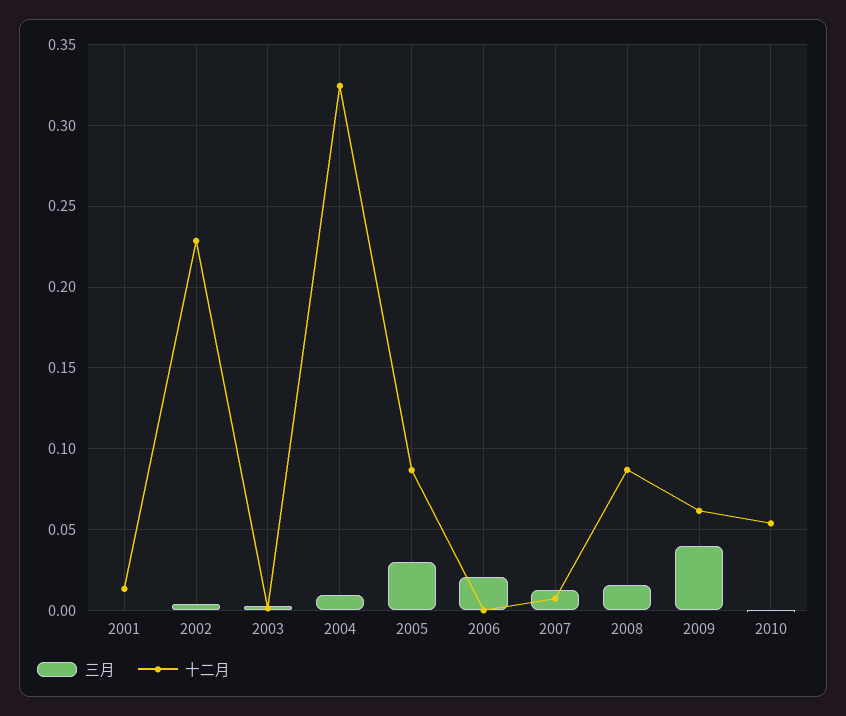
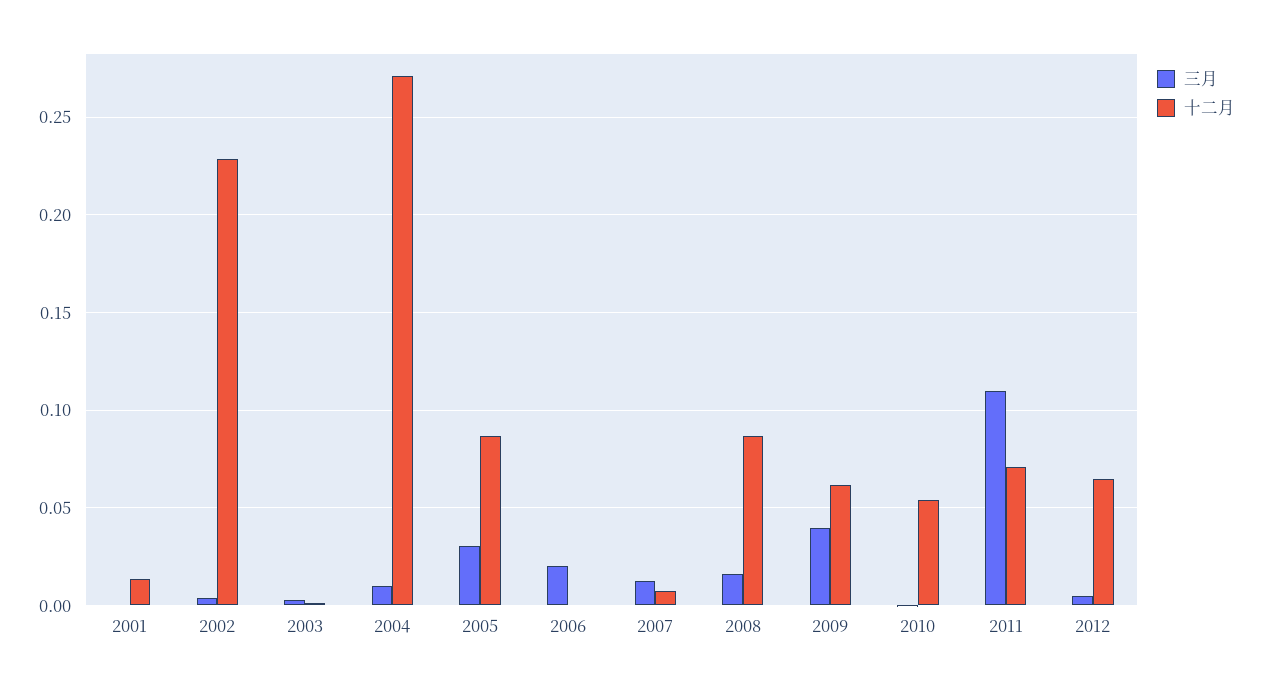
十二月, 2004: 0.325 -> 0.27
三月, 2011: none -> 0.11
十二月, 2011: none -> 0.07
三月, 2012: none -> 0.005
十二月, 2012: none -> 0.065

